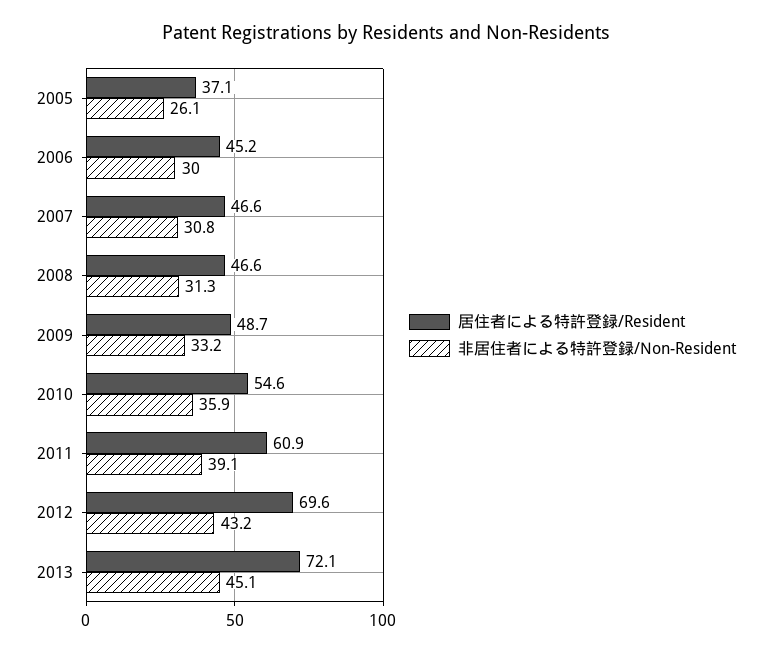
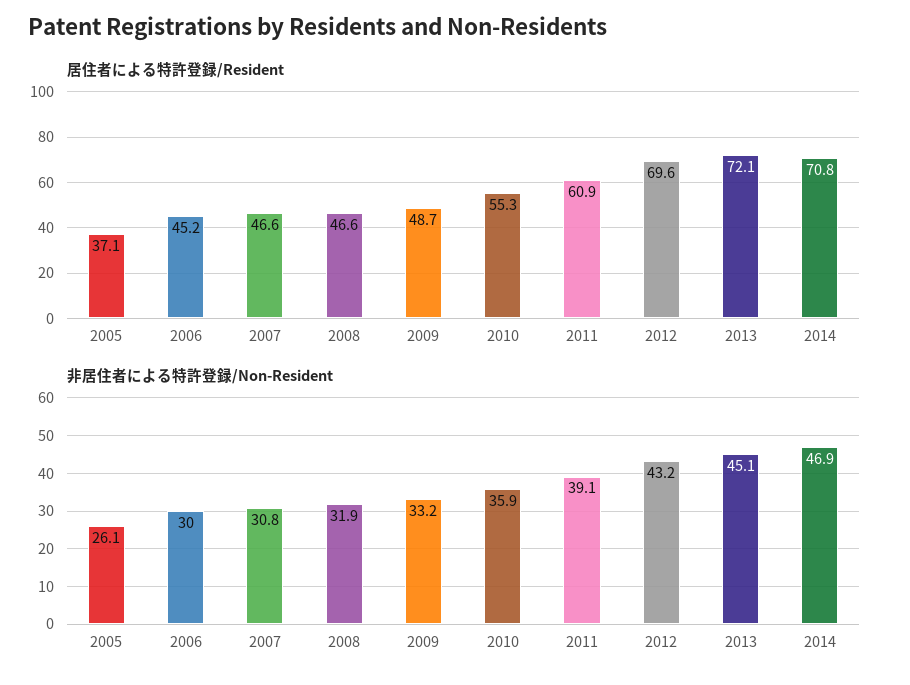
非居住者による特許登録/Non-Resident, 2008: 31.3 -> 31.9
居住者による特許登録/Resident, 2010: 54.6 -> 55.3
居住者による特許登録/Resident, 2014: none -> 70.8
非居住者による特許登録/Non-Resident, 2014: none -> 46.9

